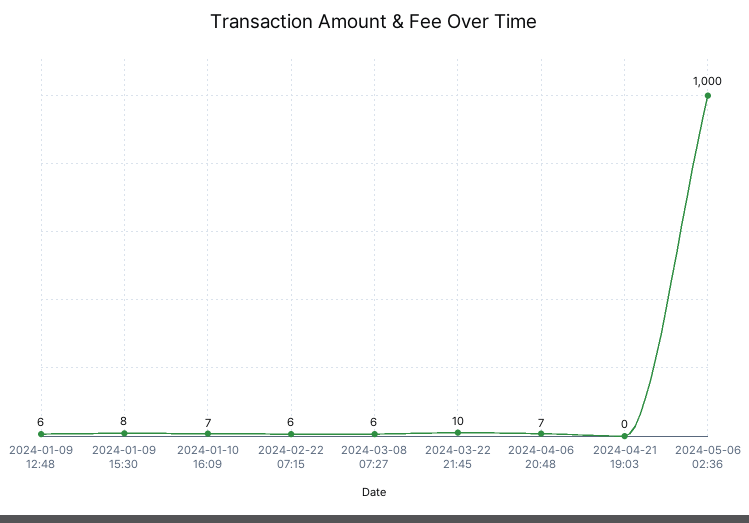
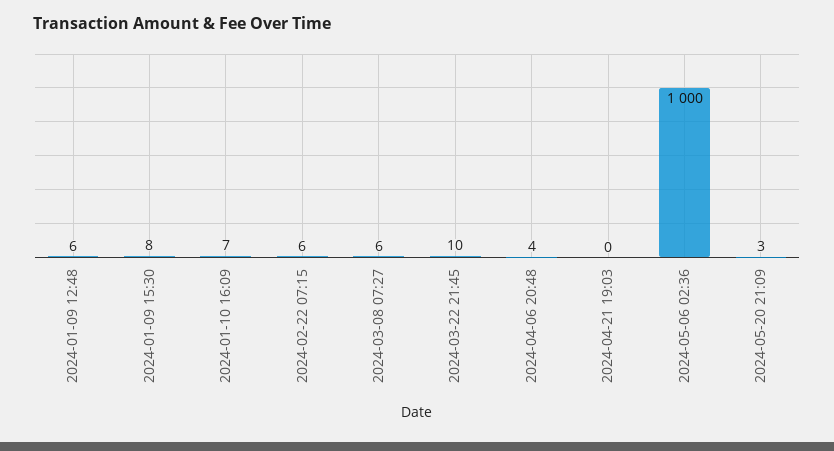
2024-04-06 20:48: 7 -> 4
2024-05-20 21:09: none -> 3

